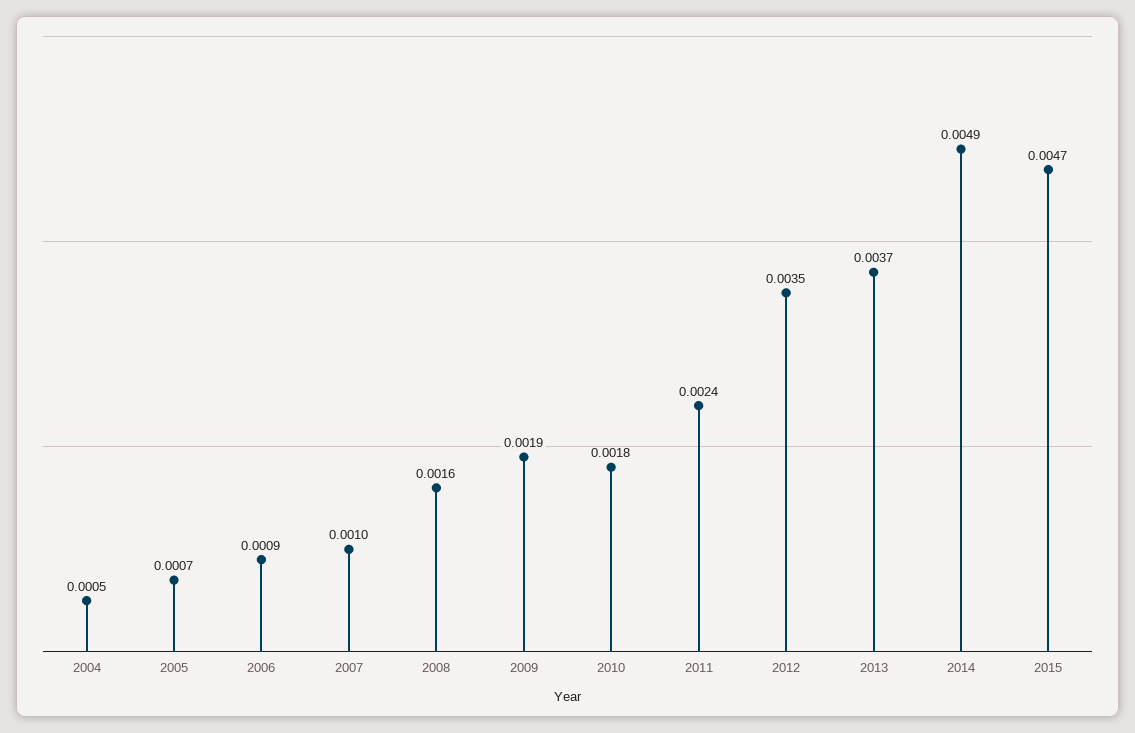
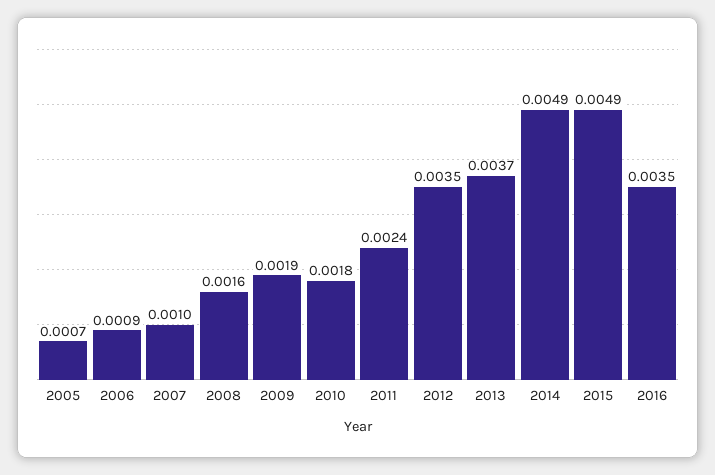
2004: 0.0005 -> none
2015: 0.0047 -> 0.0049
2016: none -> 0.0035

